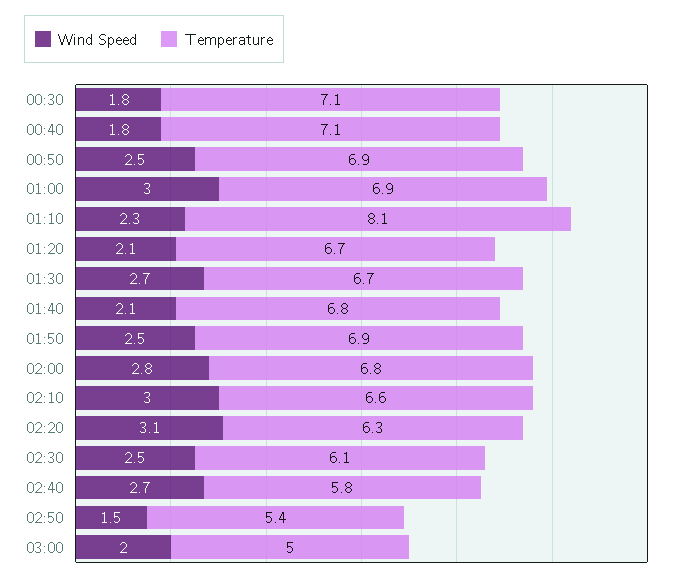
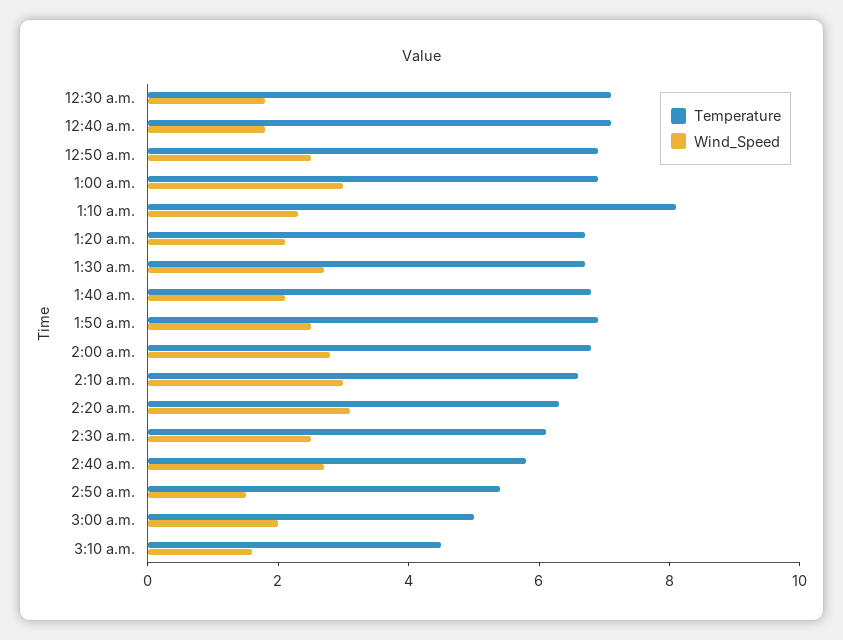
Temperature, 3:10 a.m.: none -> 4.5
Wind Speed, 3:10 a.m.: none -> 1.5

